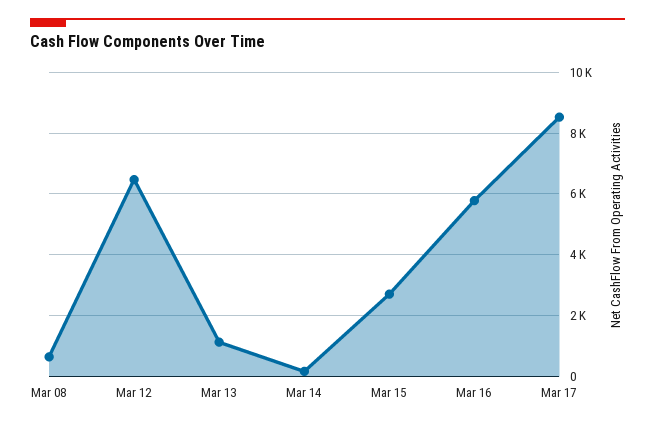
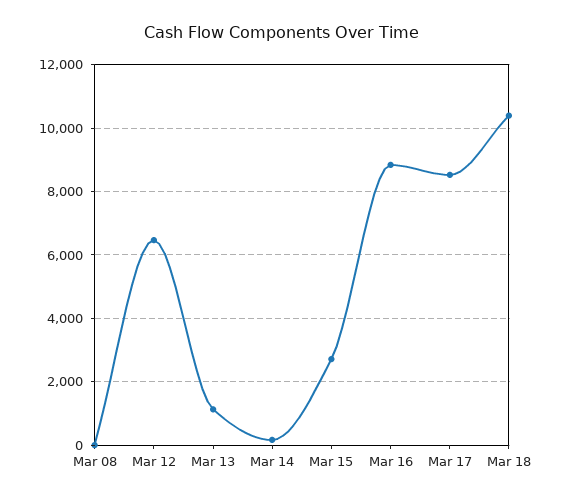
Mar 08: 600 -> 0
Mar 16: 5800 -> 8800
Mar 18: none -> 10400

